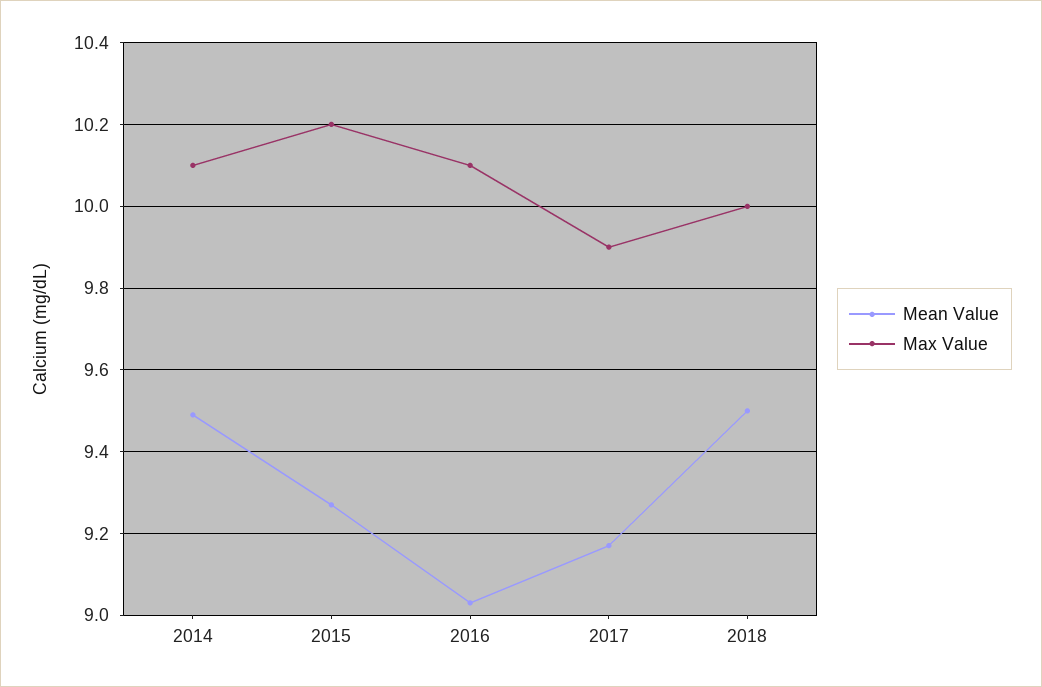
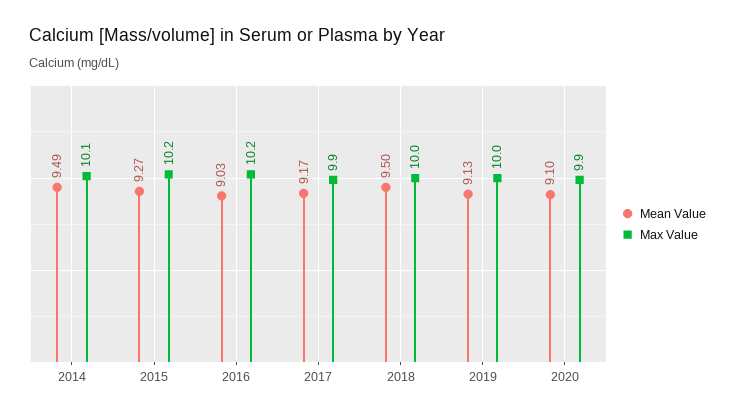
Max Value, 2016: 10.1 -> 10.2
Mean Value, 2019: none -> 9.13
Max Value, 2019: none -> 10
Mean Value, 2020: none -> 9.1
Max Value, 2020: none -> 9.9

